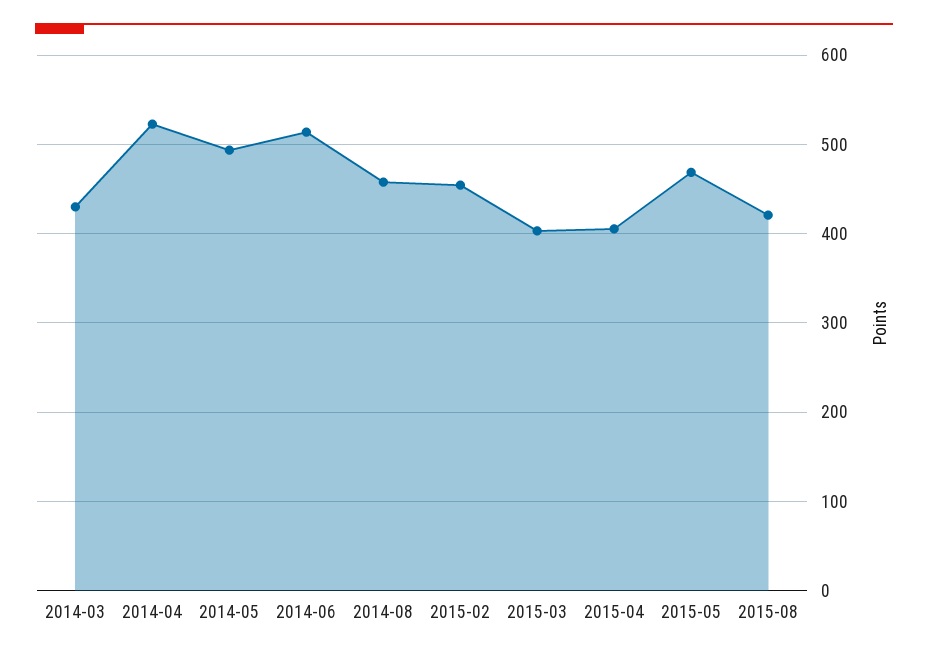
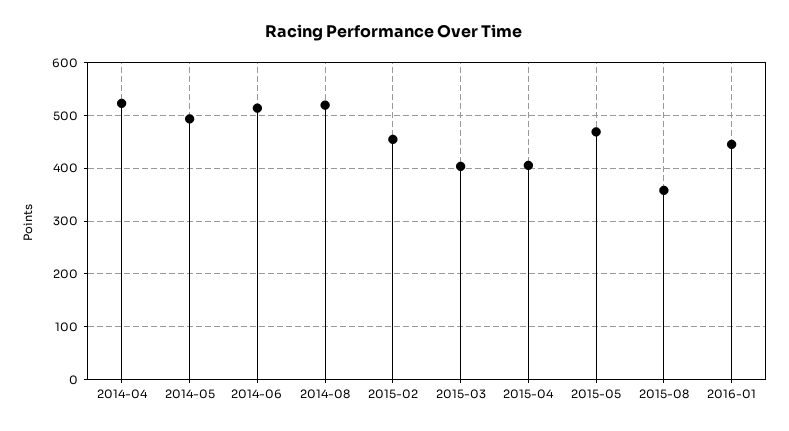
2014-03: 430 -> none
2014-08: 460 -> 520
2015-08: 420 -> 360
2016-01: none -> 440

